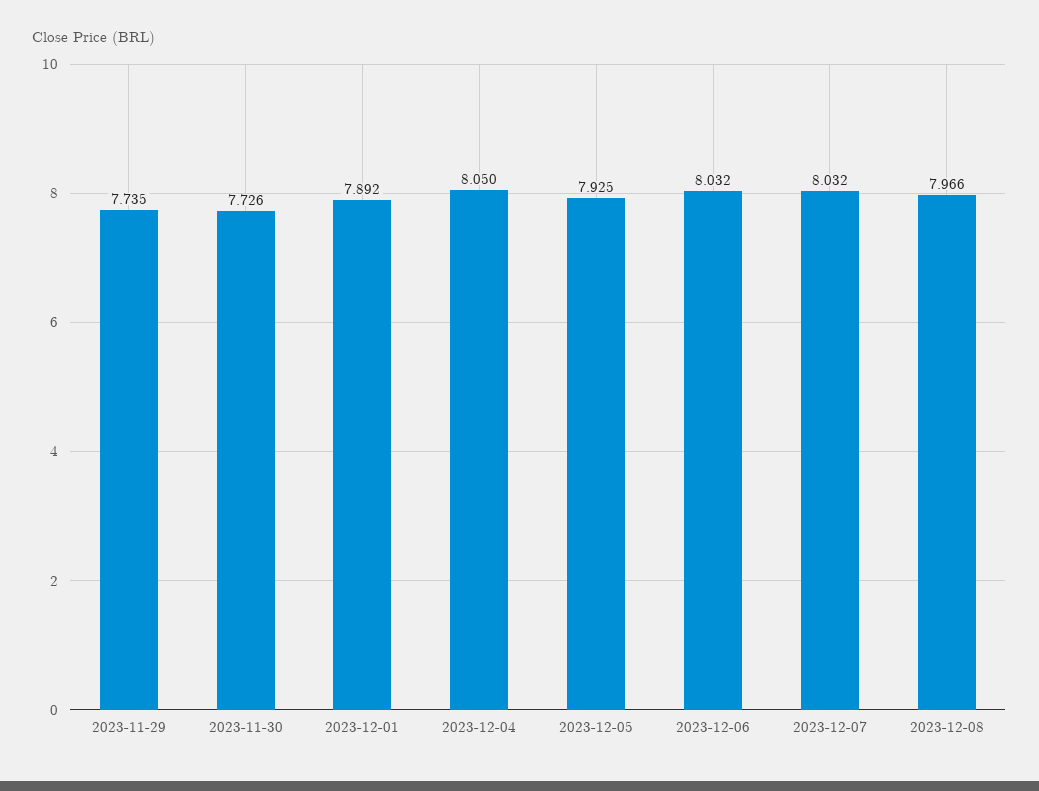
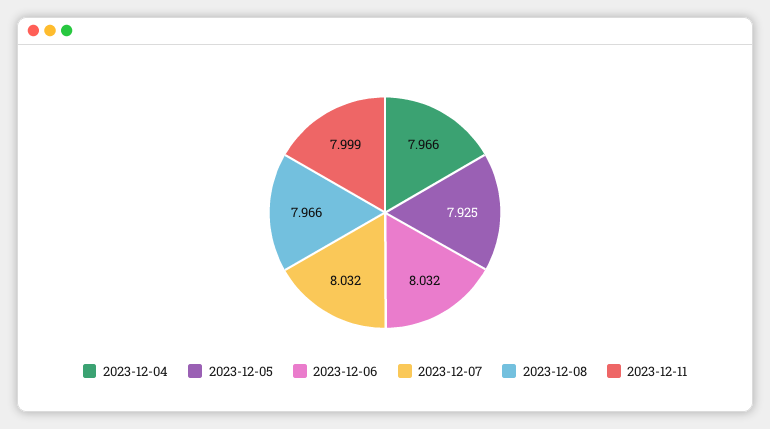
2023-11-29: 7.735 -> none
2023-11-30: 7.726 -> none
2023-12-01: 7.892 -> none
2023-12-04: 8.05 -> 7.966
2023-12-11: none -> 7.999

